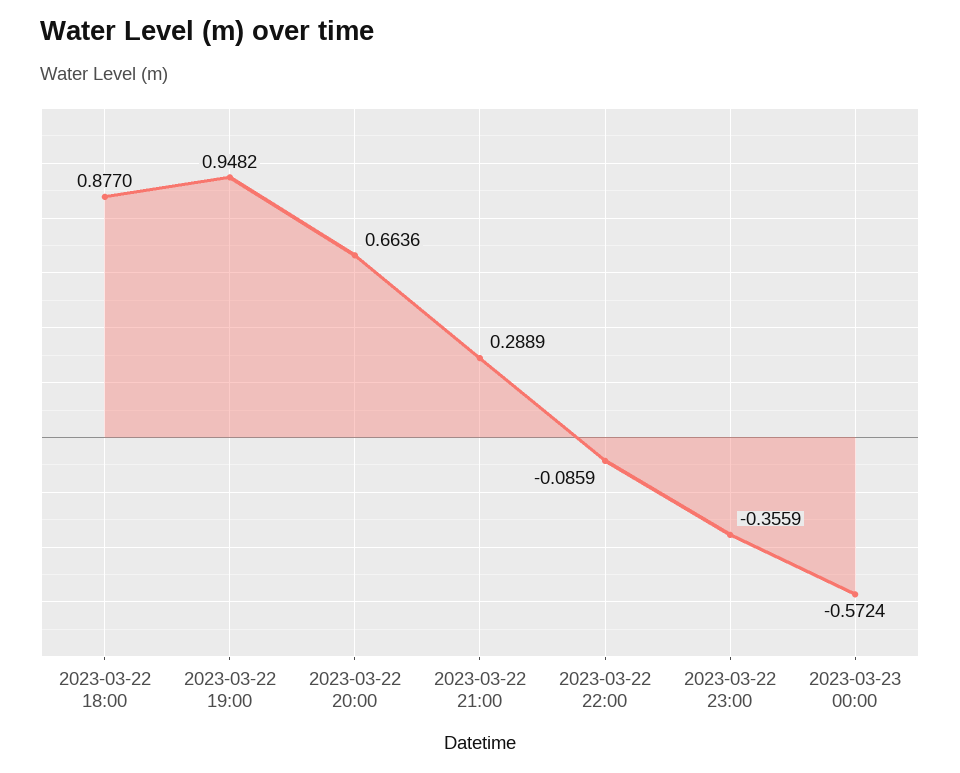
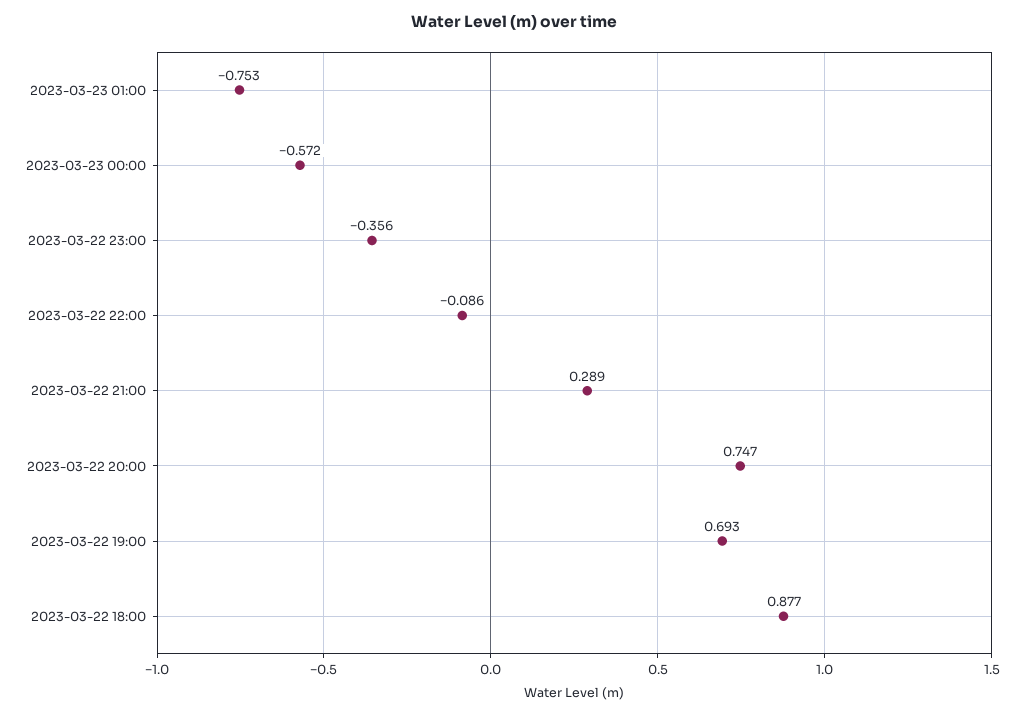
2023-03-22 19:00: 0.9482 -> 0.693
2023-03-22 20:00: 0.6636 -> 0.747
2023-03-23 01:00: none -> -0.753

